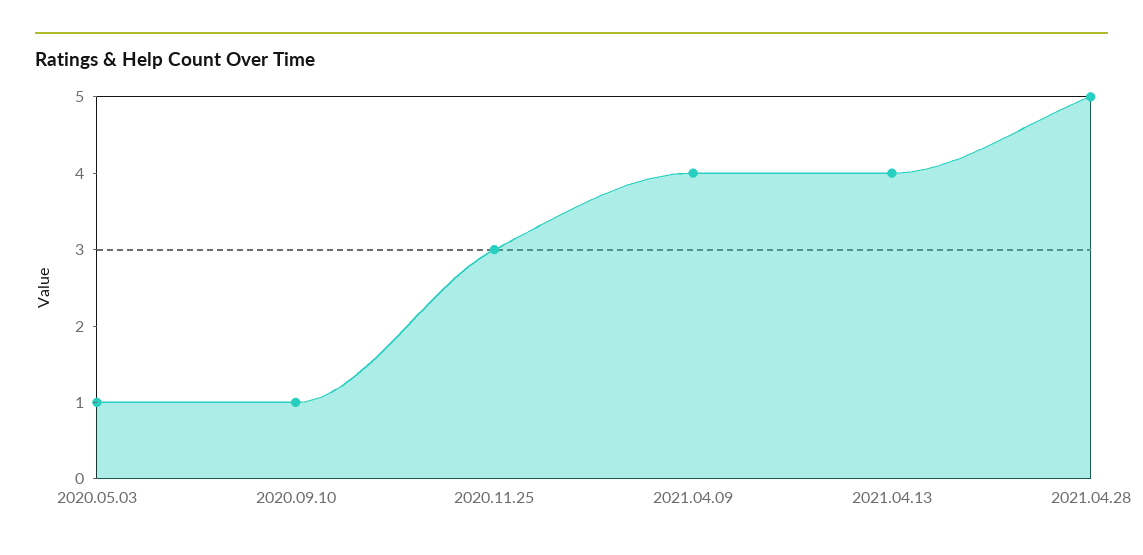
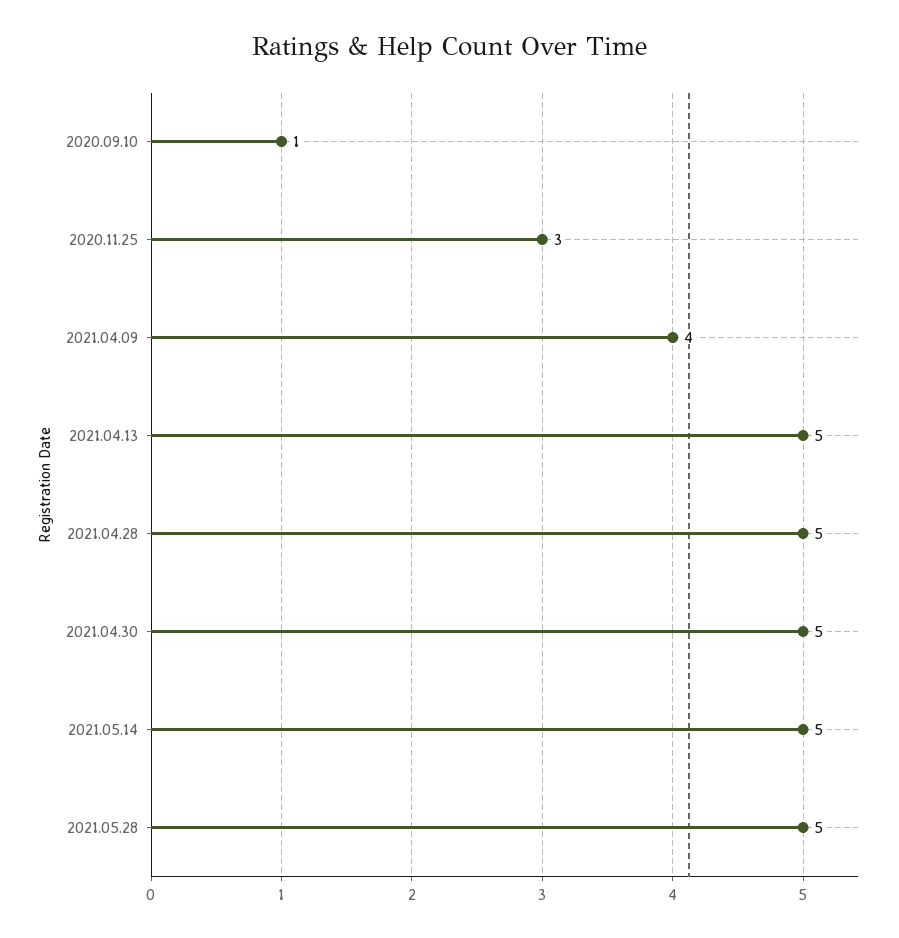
2020.05.03: 1 -> none
2021.04.13: 4 -> 5
2021.04.30: none -> 5
2021.05.14: none -> 5
2021.05.28: none -> 5

